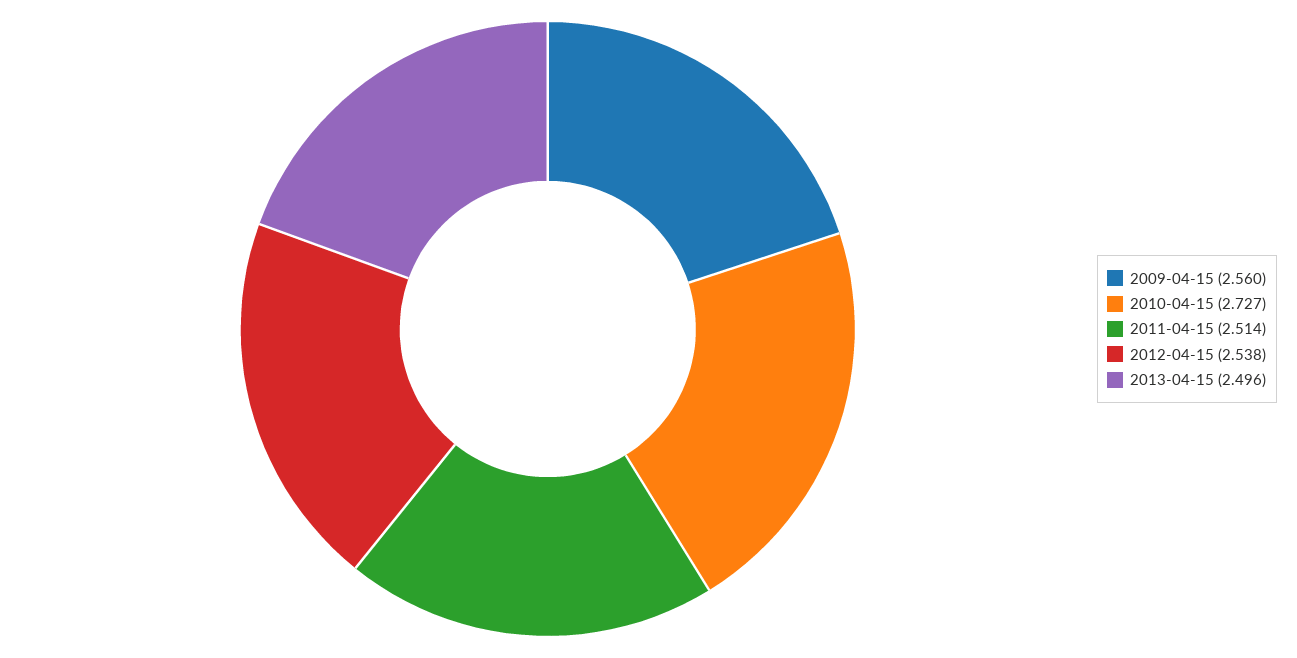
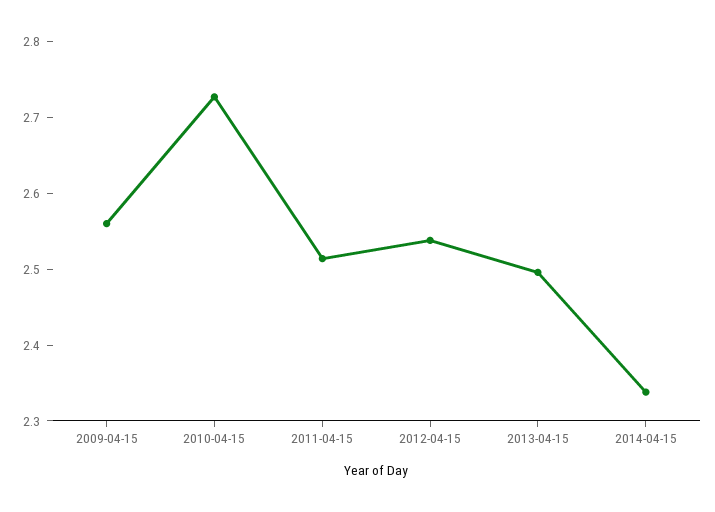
2014-04-15: none -> 2.34

